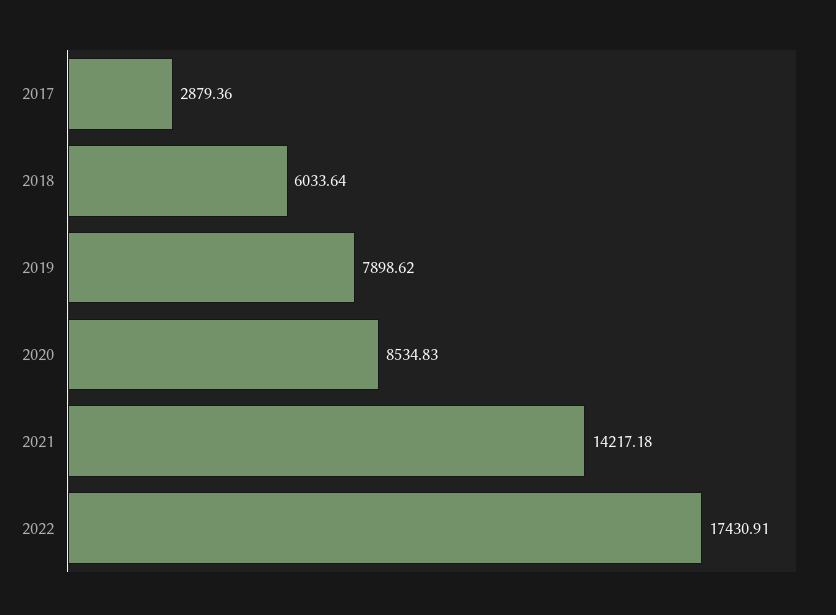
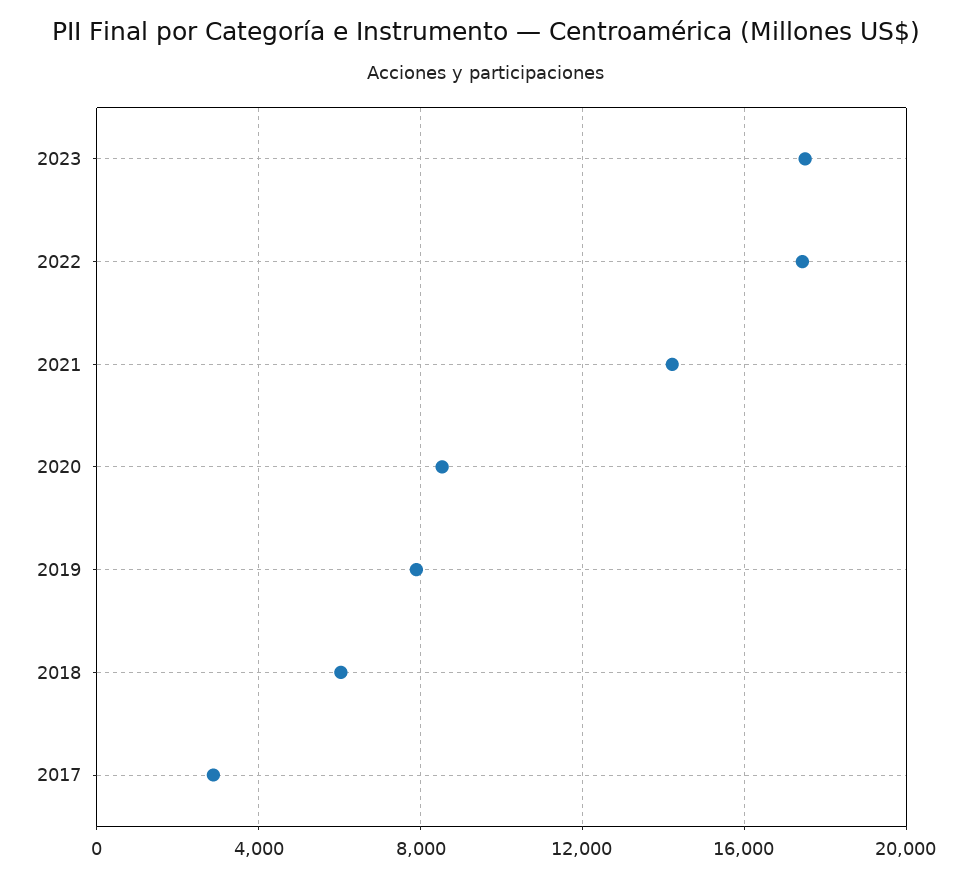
2023: none -> 17500

